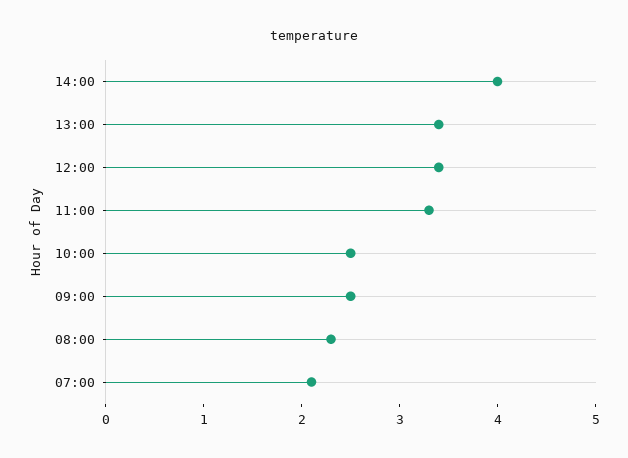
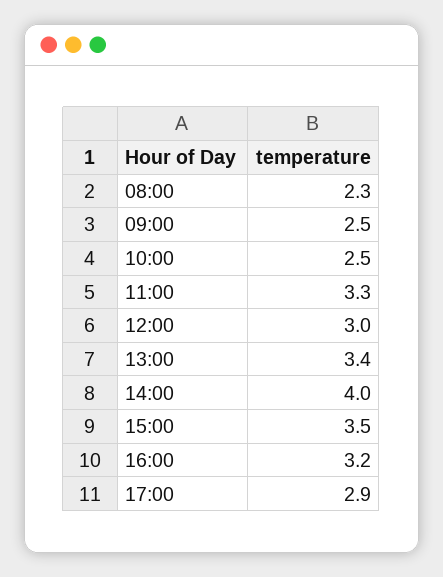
12:00: 3.4 -> 3
07:00: 2.1 -> none
15:00: none -> 3.5
16:00: none -> 3.2
17:00: none -> 2.9

